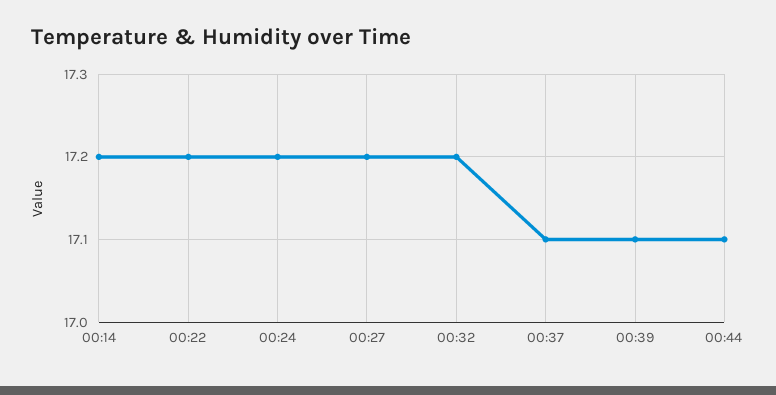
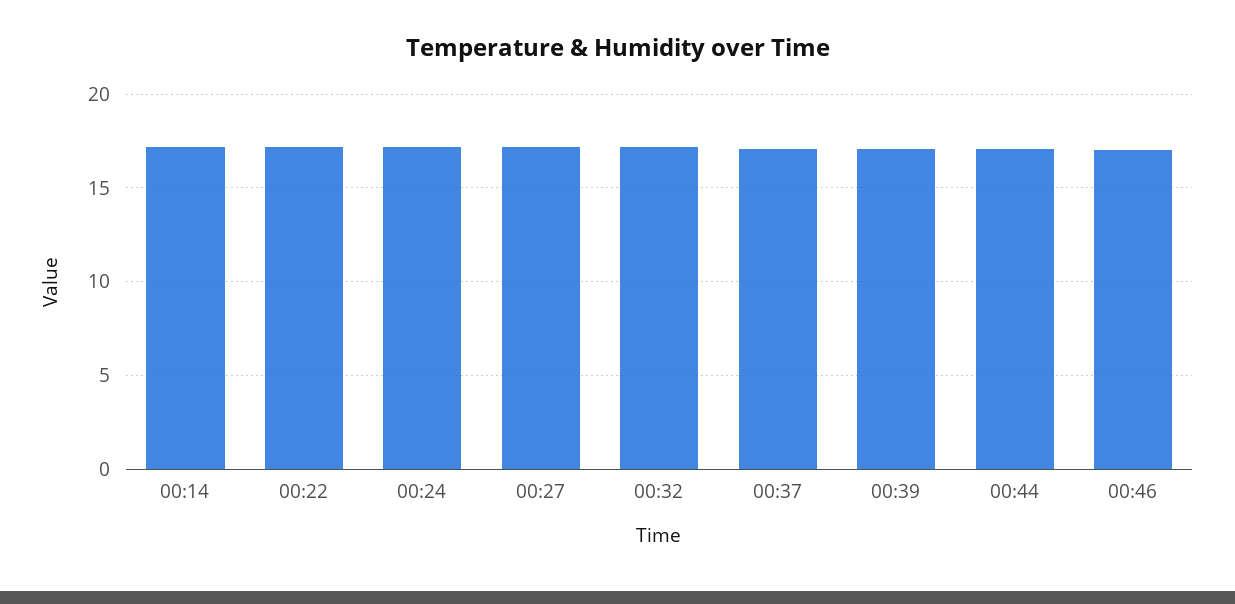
00:46: none -> 17

